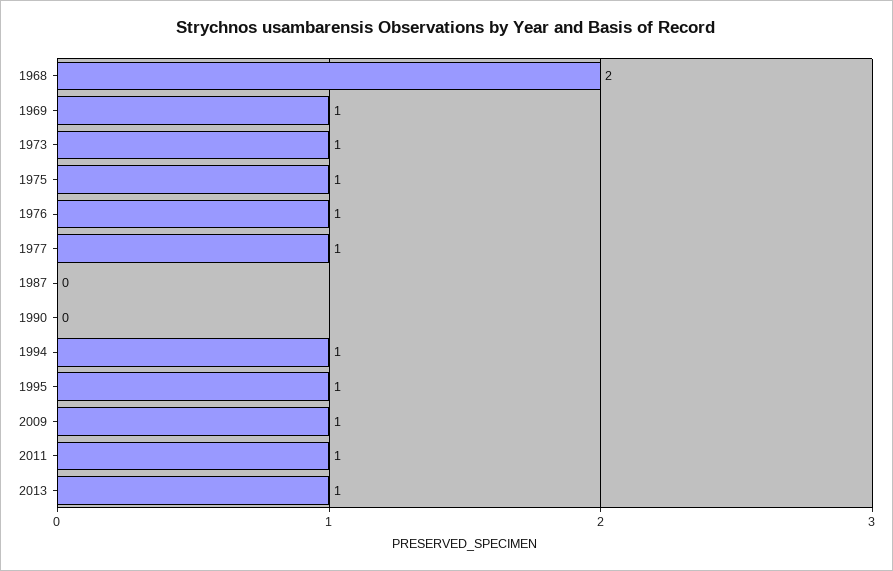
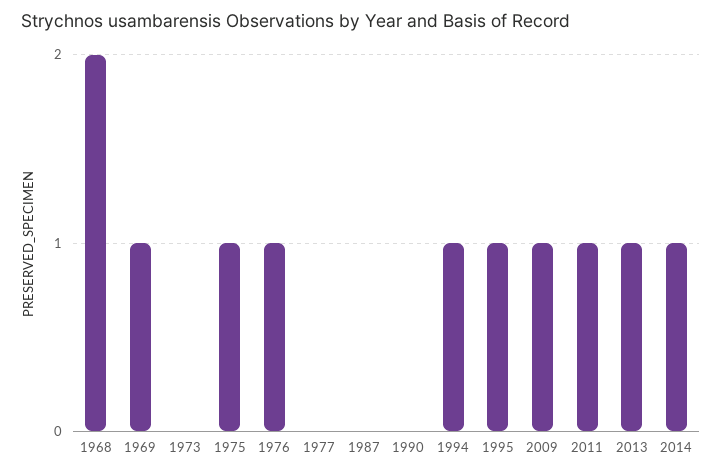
1973: 1 -> 0
1977: 1 -> 0
2014: none -> 1

